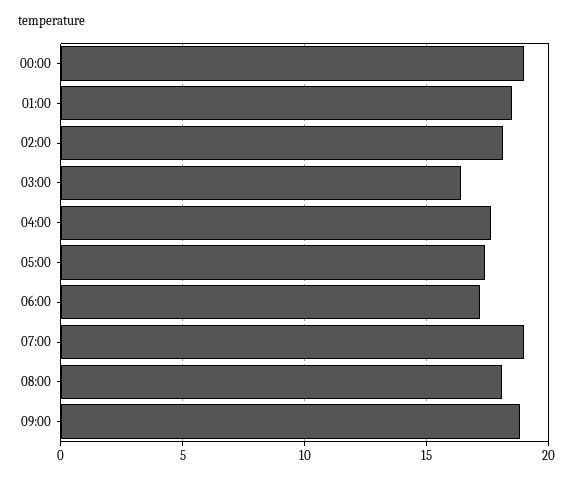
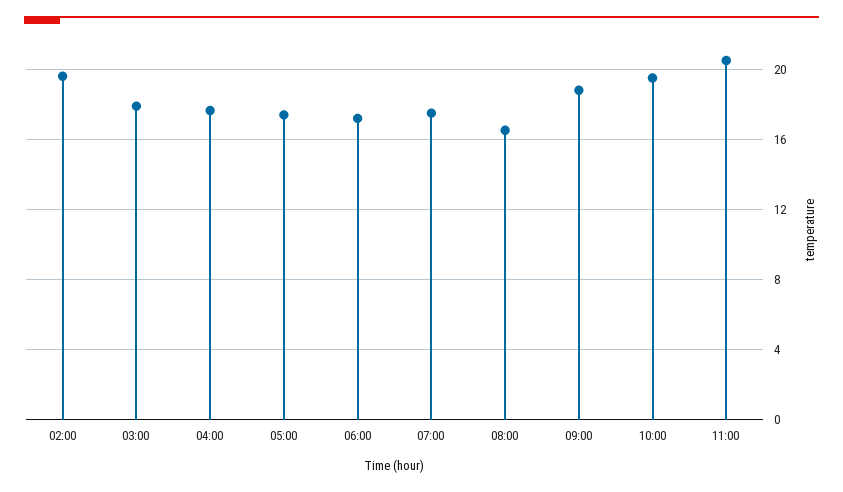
00:00: 19 -> none
01:00: 18.5 -> none
02:00: 18 -> 19.5
03:00: 16.5 -> 18
07:00: 19 -> 17.5
08:00: 18 -> 16.5
10:00: none -> 19.5
11:00: none -> 20.5

